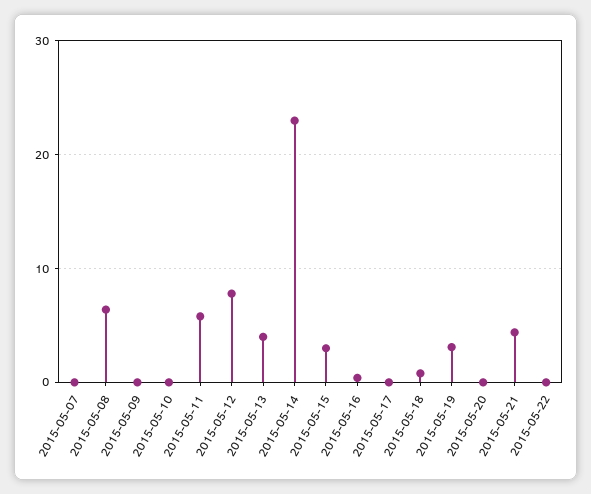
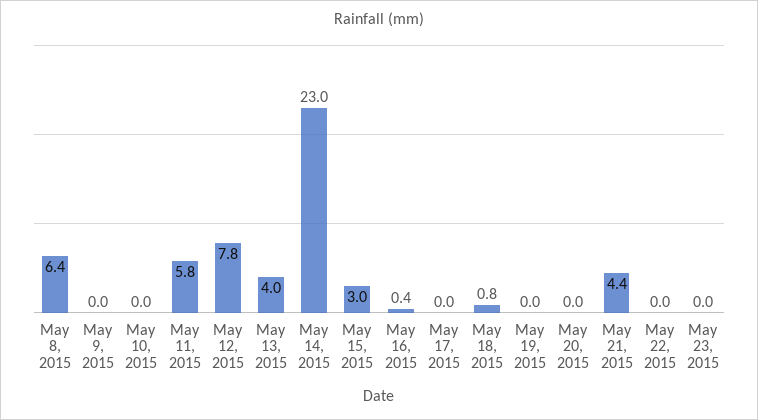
2015-05-07: 0 -> none
2015-05-19: 3 -> 0
May 23, 2015: none -> 0

